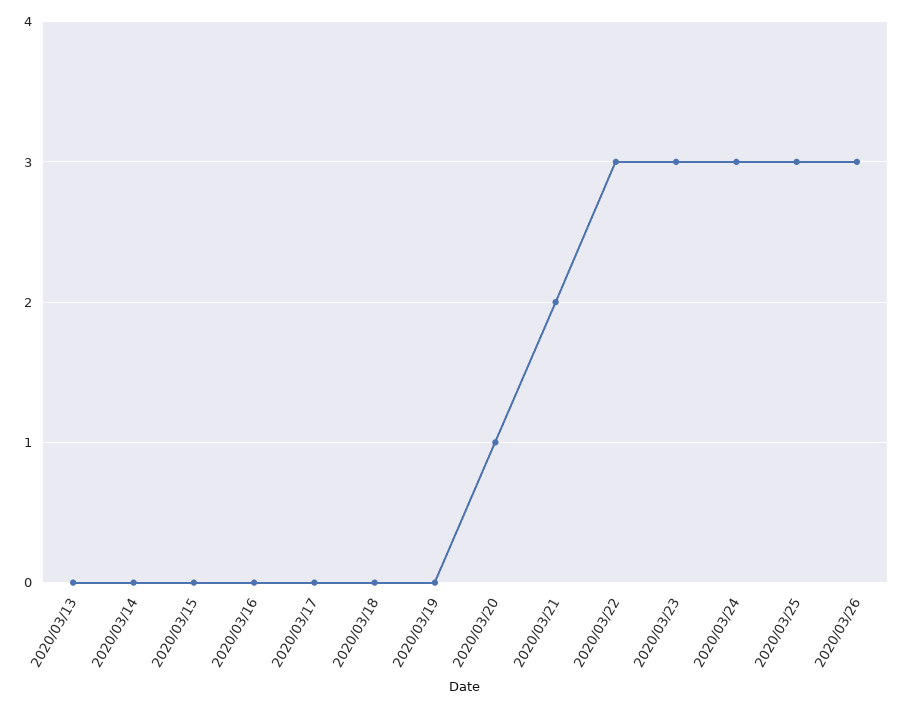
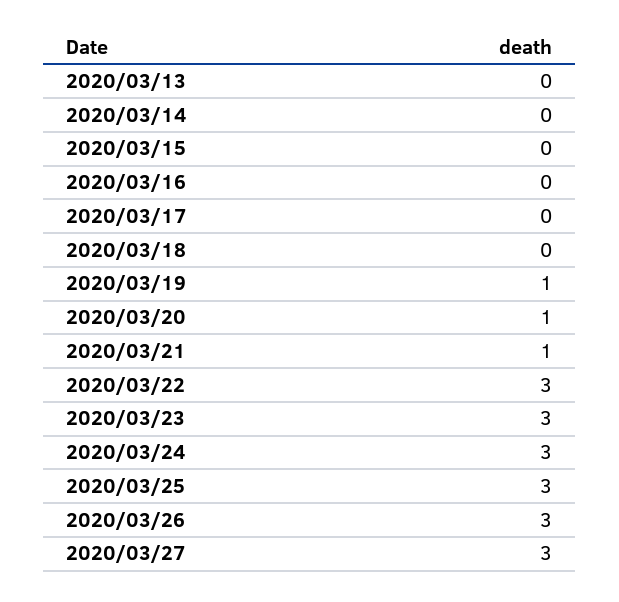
2020/03/19: 0 -> 1
2020/03/21: 2 -> 1
2020/03/27: none -> 3

